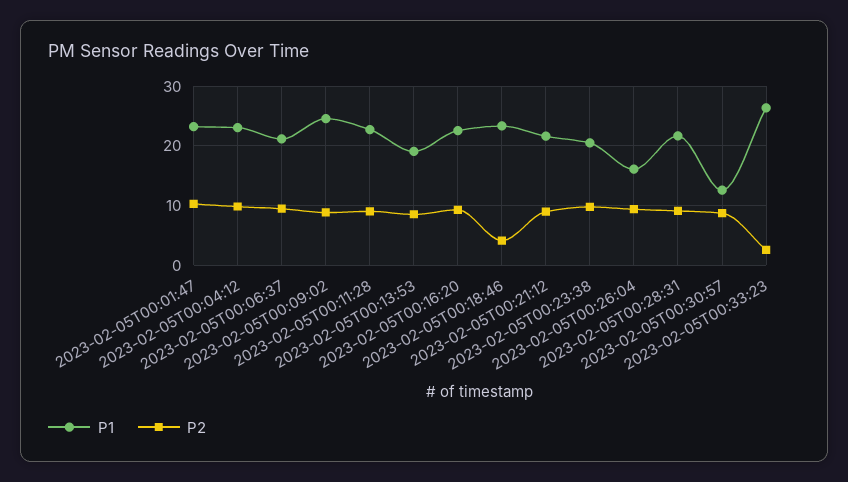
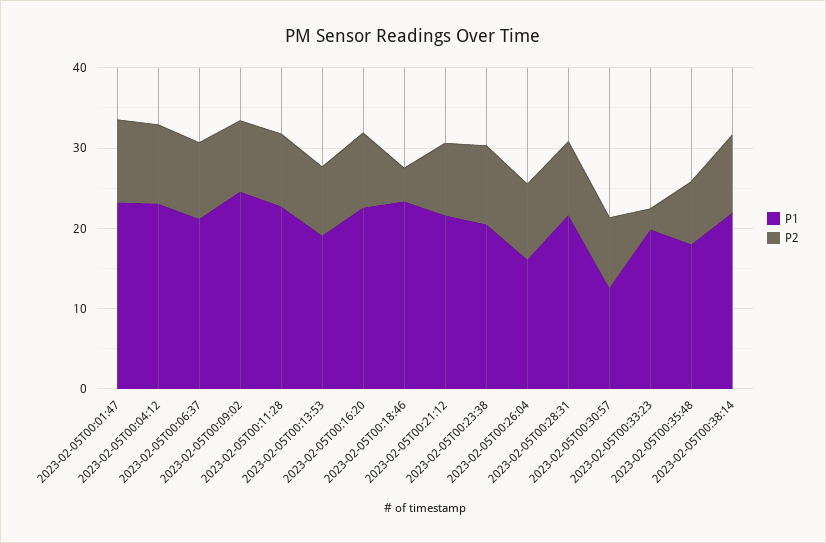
P1, 2023-02-05T00:33:23: 26 -> 20
P1, 2023-02-05T00:35:48: none -> 18
P2, 2023-02-05T00:35:48: none -> 8
P1, 2023-02-05T00:38:14: none -> 22
P2, 2023-02-05T00:38:14: none -> 10

